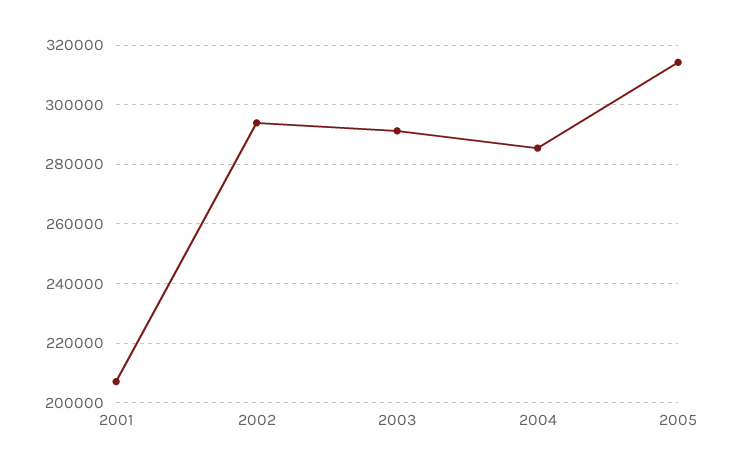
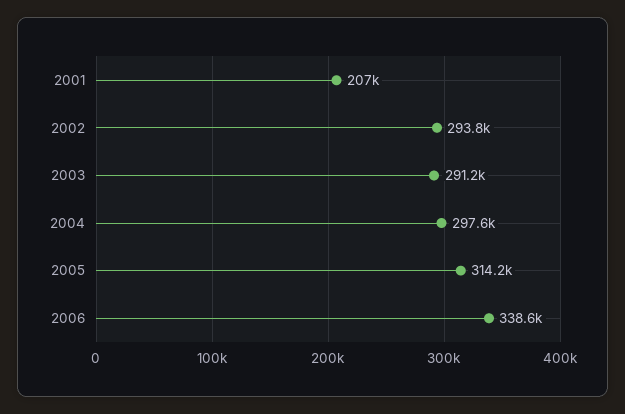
2004: 285000 -> 297600
2006: none -> 338600

